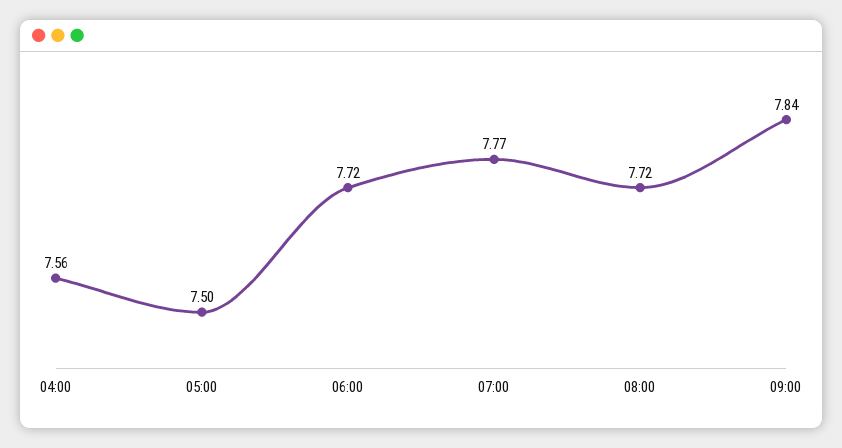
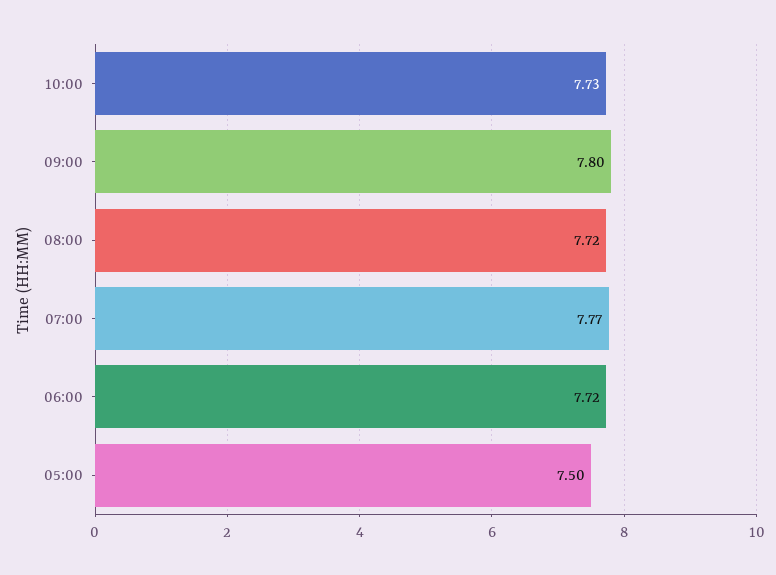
04:00: 7.56 -> none
09:00: 7.84 -> 7.8
10:00: none -> 7.73

